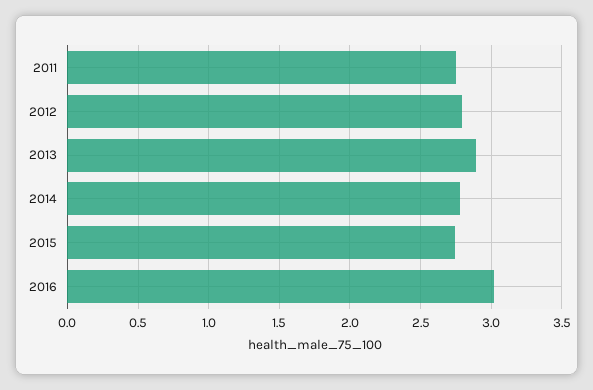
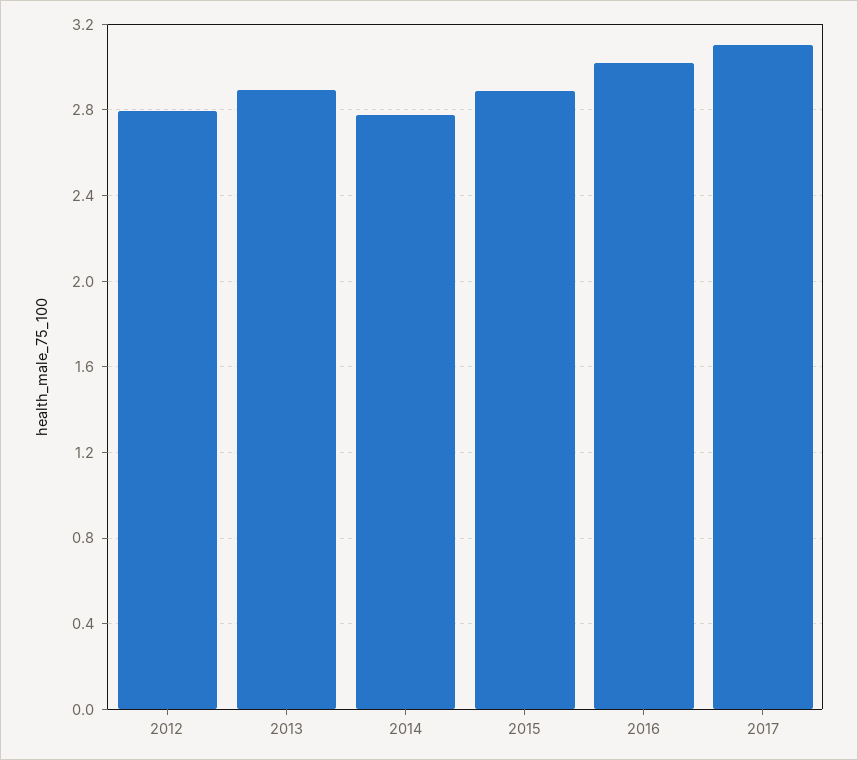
2011: 2.75 -> none
2015: 2.75 -> 2.9
2017: none -> 3.1

